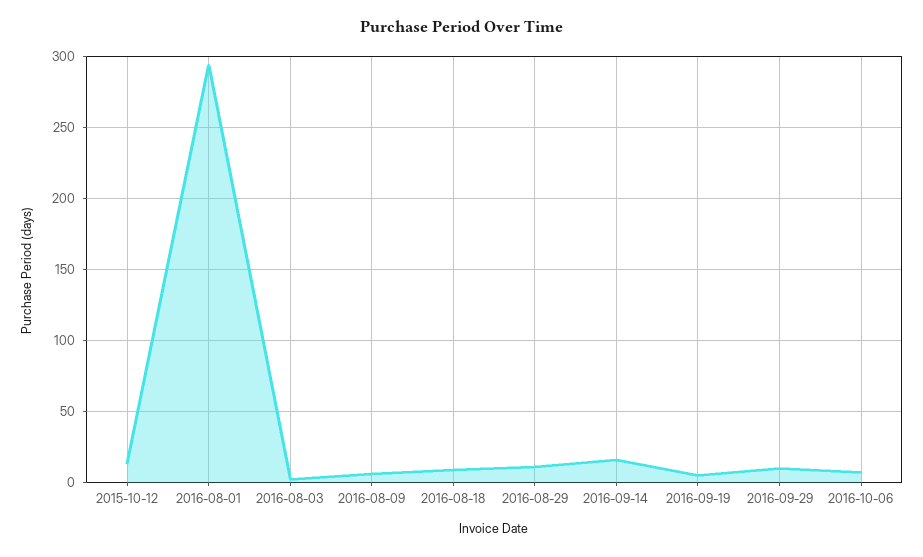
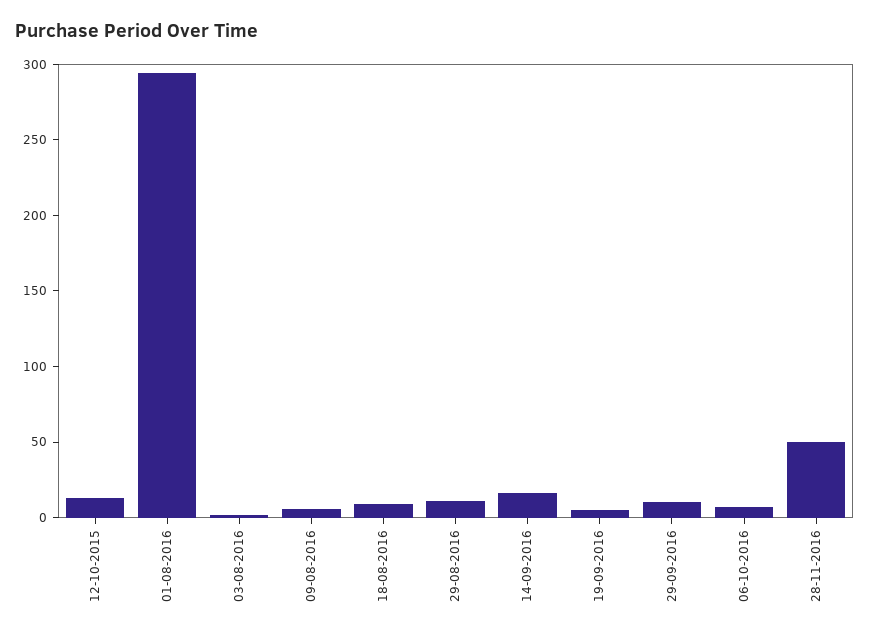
28-11-2016: none -> 50

